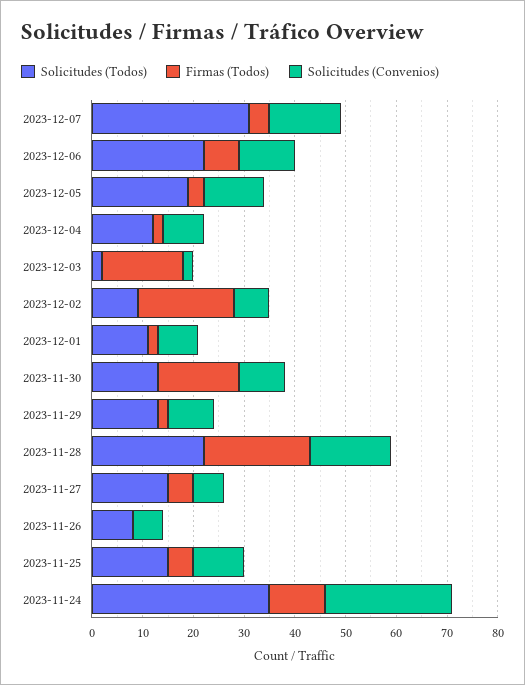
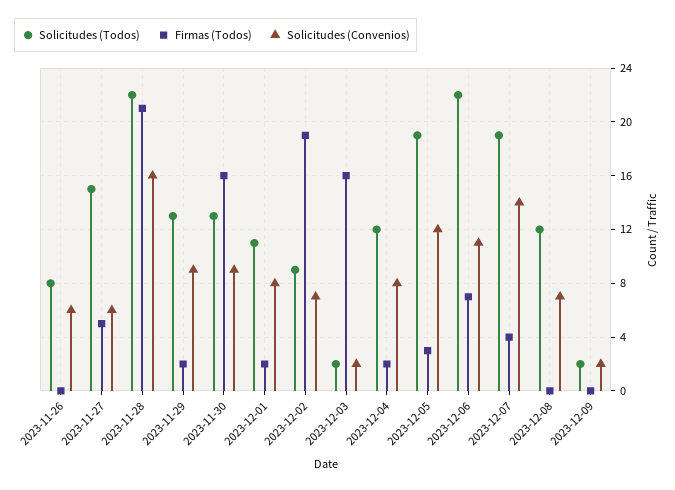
Solicitudes (Todos), 2023-12-07: 30 -> 19
Solicitudes (Todos), 2023-11-25: 15 -> none
Firmas (Todos), 2023-11-25: 5 -> none
Solicitudes (Convenios), 2023-11-25: 10 -> none
Solicitudes (Todos), 2023-11-24: 35 -> none
Firmas (Todos), 2023-11-24: 10 -> none
Solicitudes (Convenios), 2023-11-24: 25 -> none
Solicitudes (Todos), 2023-12-08: none -> 12
Firmas (Todos), 2023-12-08: none -> 0
Solicitudes (Convenios), 2023-12-08: none -> 7
Solicitudes (Todos), 2023-12-09: none -> 2
Firmas (Todos), 2023-12-09: none -> 0
Solicitudes (Convenios), 2023-12-09: none -> 2

